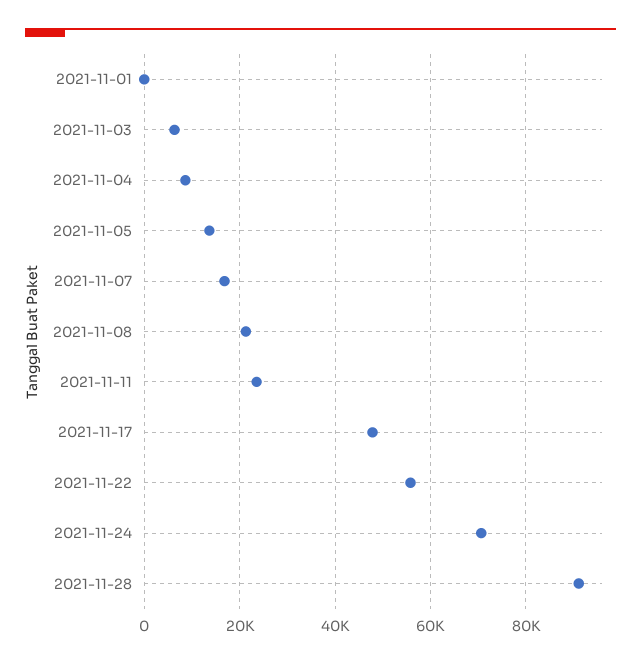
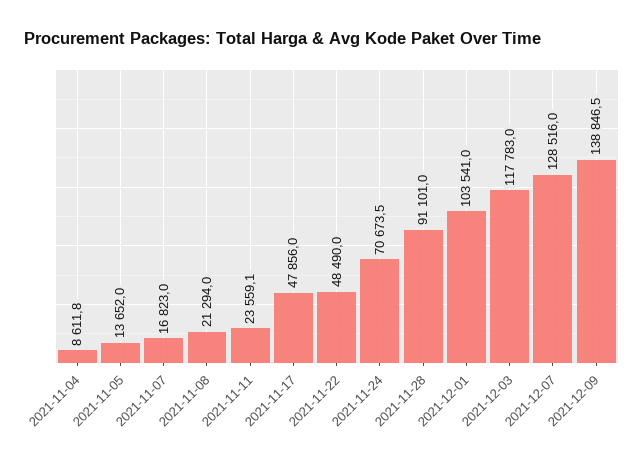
2021-11-01: 0 -> none
2021-11-03: 6000 -> none
2021-11-22: 56000 -> 48490
2021-12-01: none -> 103541
2021-12-03: none -> 117783
2021-12-07: none -> 128516
2021-12-09: none -> 138846.5

